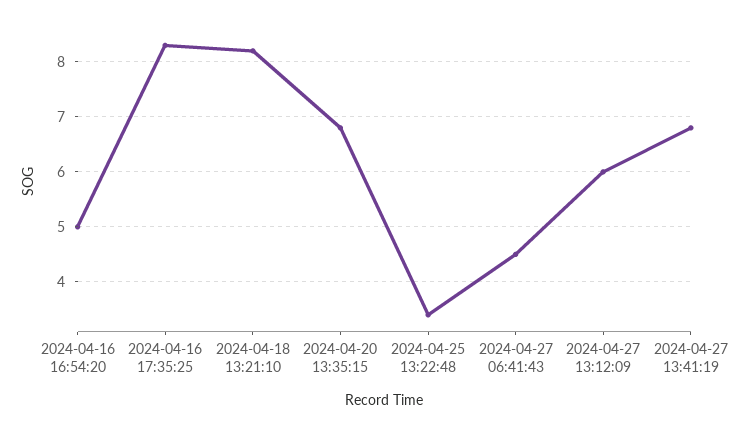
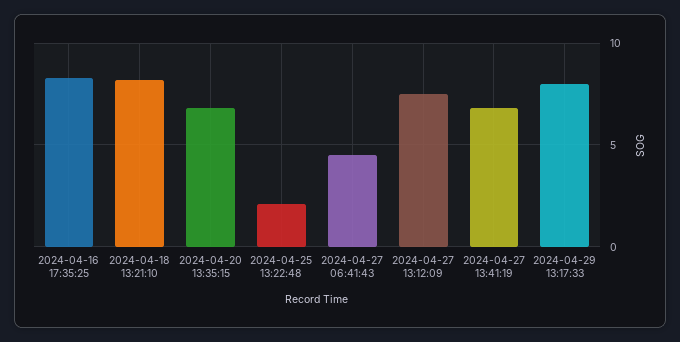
2024-04-16 16:54:20: 5 -> none
2024-04-25 13:22:48: 3.5 -> 2
2024-04-27 13:12:09: 6 -> 7.5
2024-04-29 13:17:33: none -> 8

